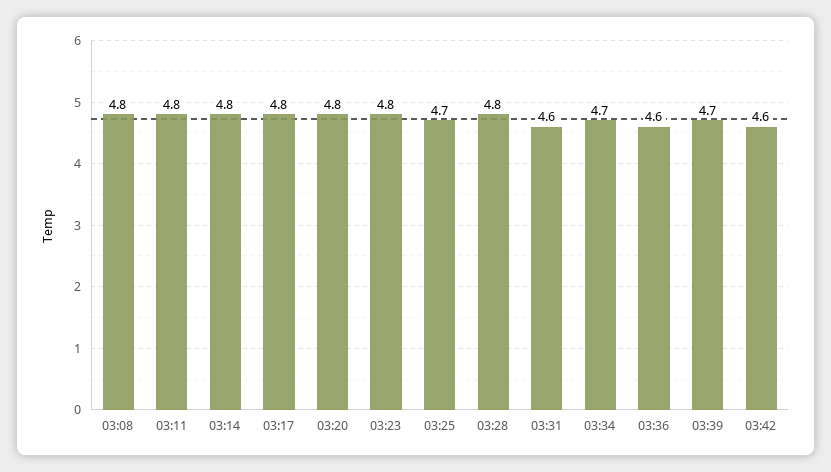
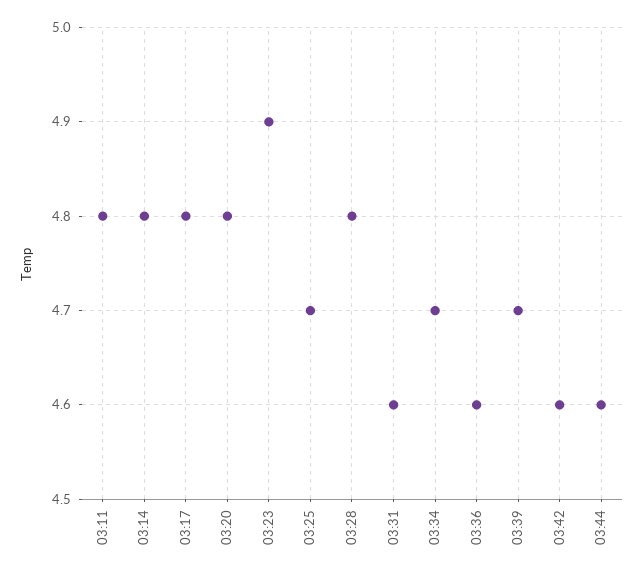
03:08: 4.8 -> none
03:23: 4.8 -> 4.9
03:44: none -> 4.6

